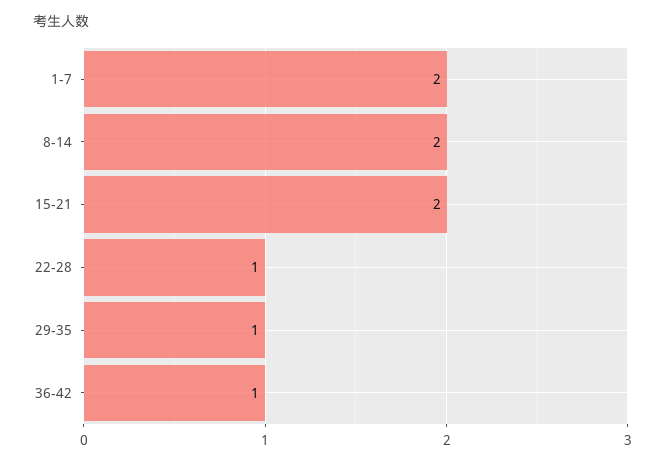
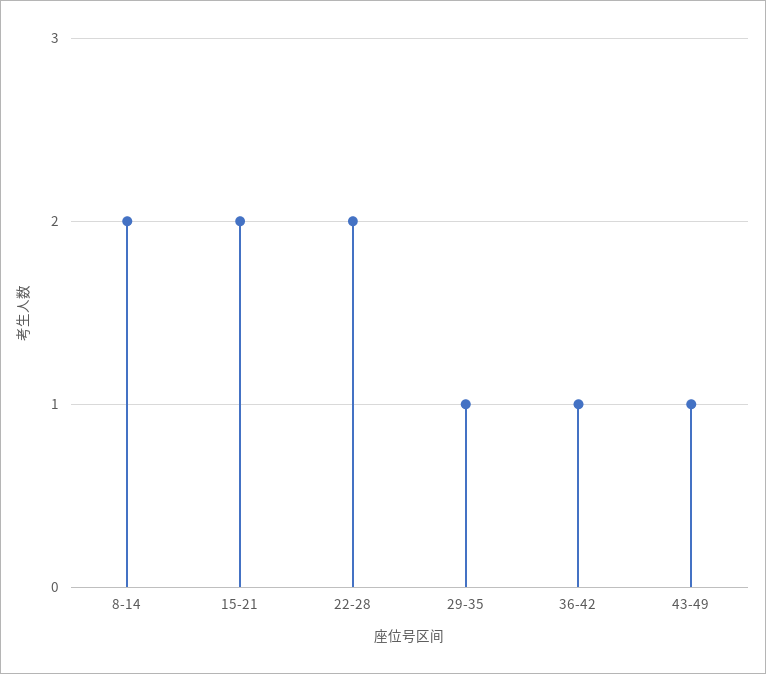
1-7: 2 -> none
22-28: 1 -> 2
43-49: none -> 1

